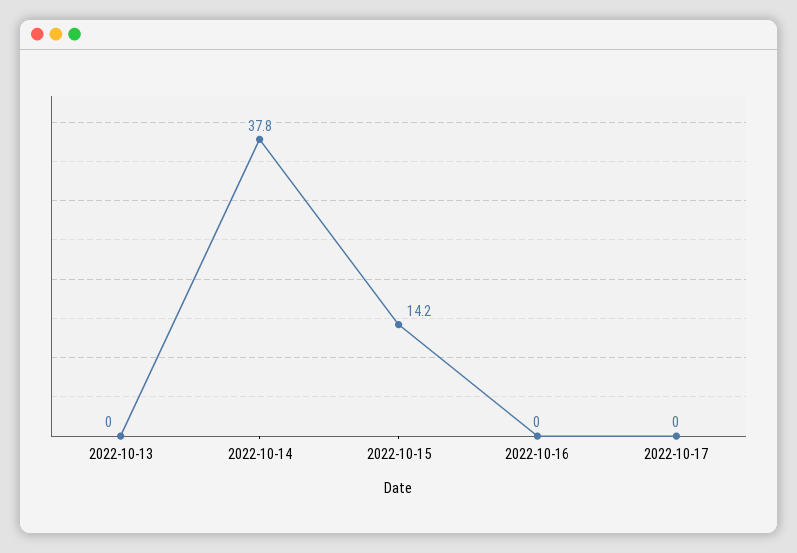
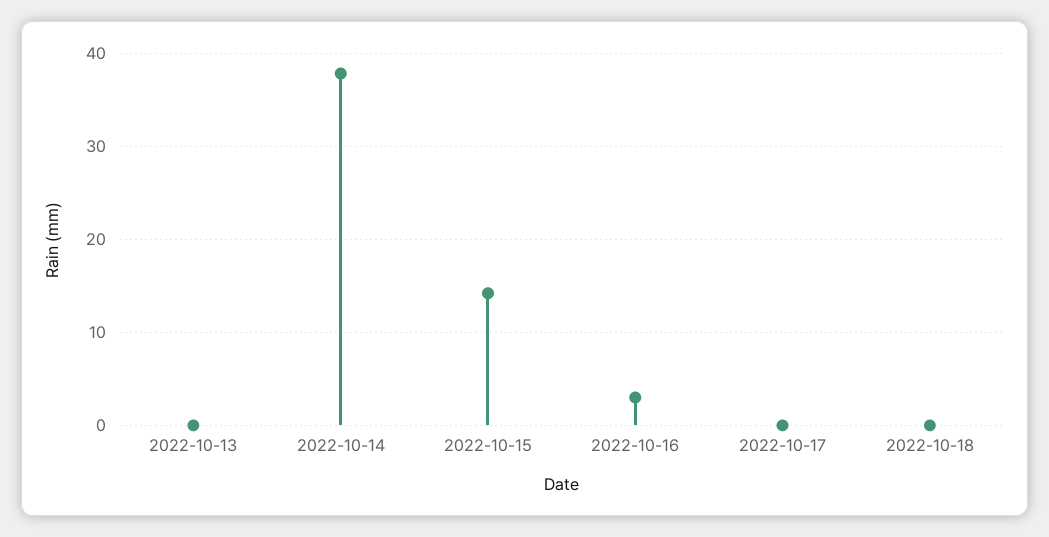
2022-10-16: 0 -> 3
2022-10-18: none -> 0

